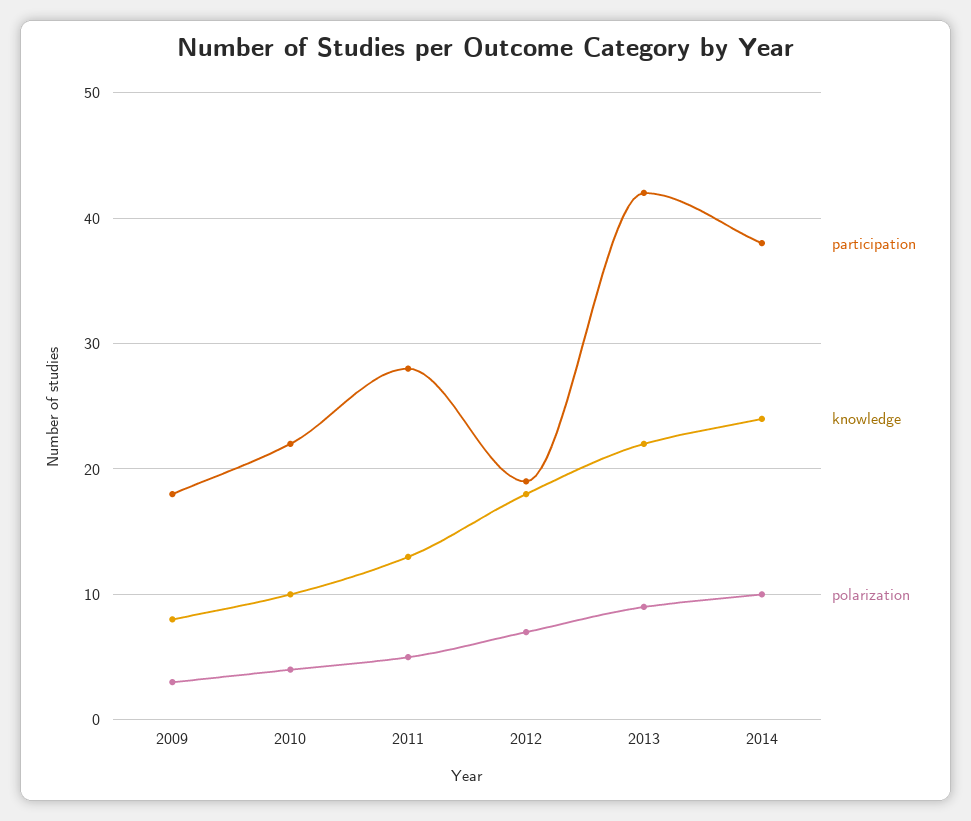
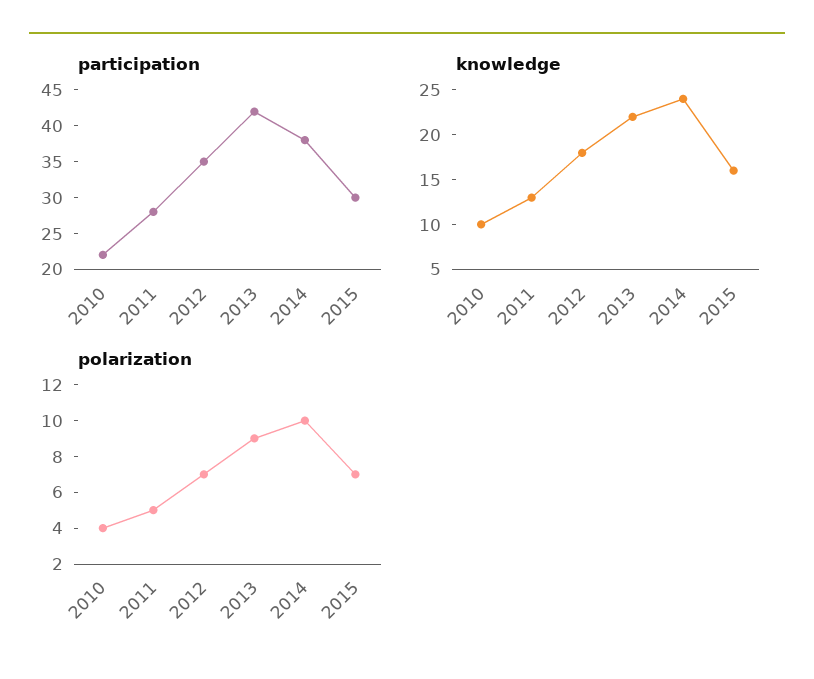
participation, 2009: 18 -> none
knowledge, 2009: 8 -> none
polarization, 2009: 3 -> none
participation, 2012: 19 -> 35
participation, 2015: none -> 30
knowledge, 2015: none -> 16
polarization, 2015: none -> 7

